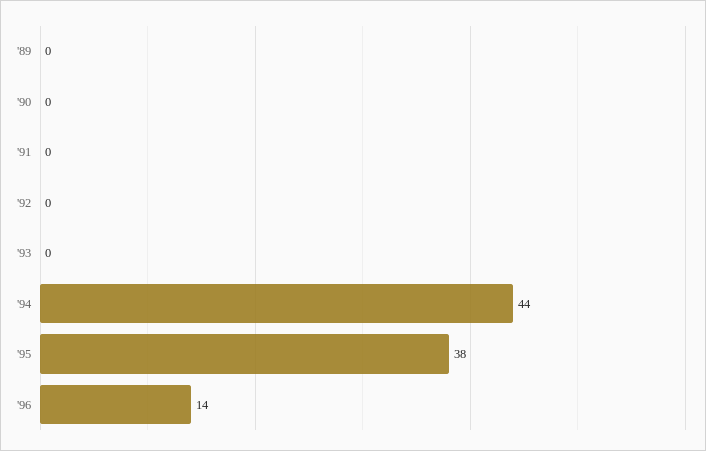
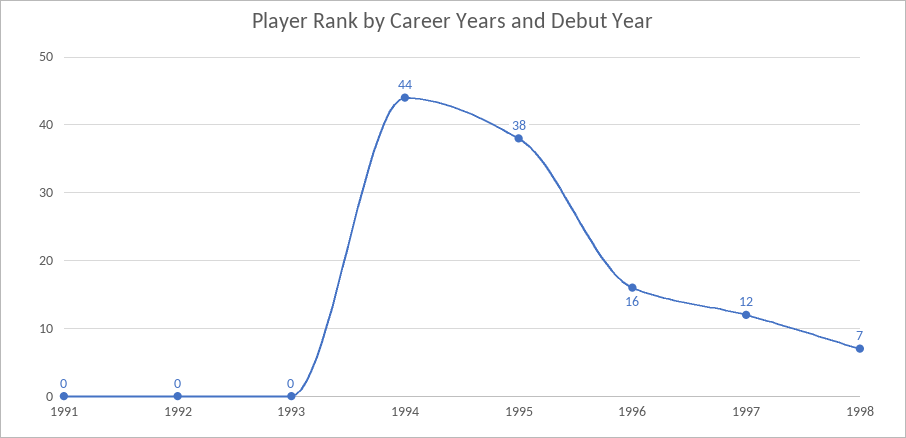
'89: 0 -> none
'90: 0 -> none
'96: 14 -> 16
1997: none -> 12
1998: none -> 7

